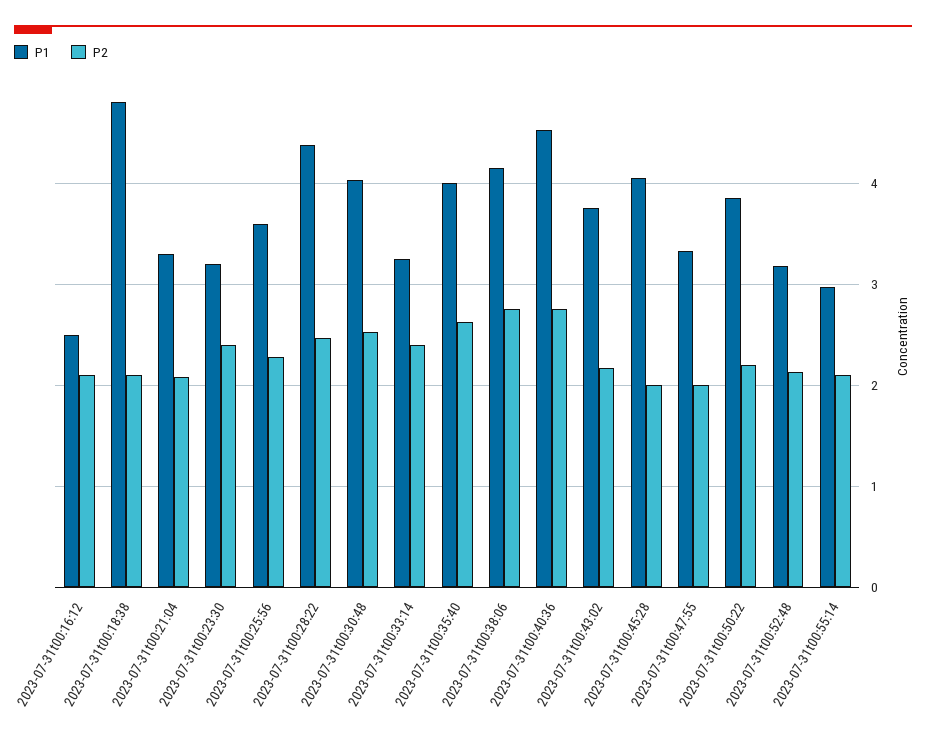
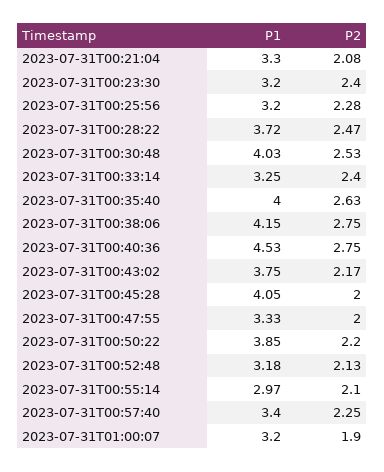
P1, 2023-07-31t00:16:12: 2.5 -> none
P2, 2023-07-31t00:16:12: 2.1 -> none
P1, 2023-07-31t00:18:38: 4.8 -> none
P2, 2023-07-31t00:18:38: 2.1 -> none
P1, 2023-07-31t00:25:56: 3.6 -> 3.2
P1, 2023-07-31t00:28:22: 4.4 -> 3.72
P1, 2023-07-31T00:57:40: none -> 3.4
P2, 2023-07-31T00:57:40: none -> 2.25
P1, 2023-07-31T01:00:07: none -> 3.2
P2, 2023-07-31T01:00:07: none -> 1.9

